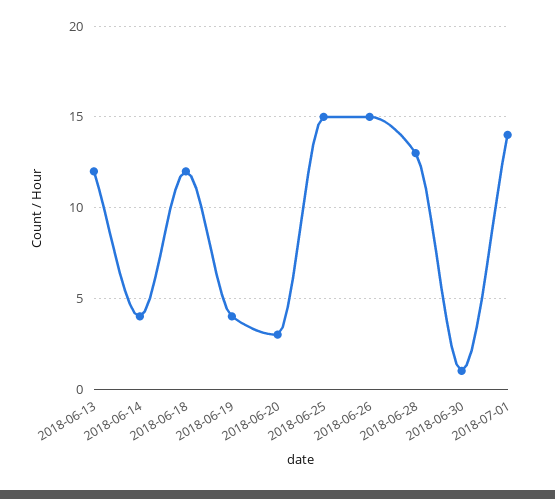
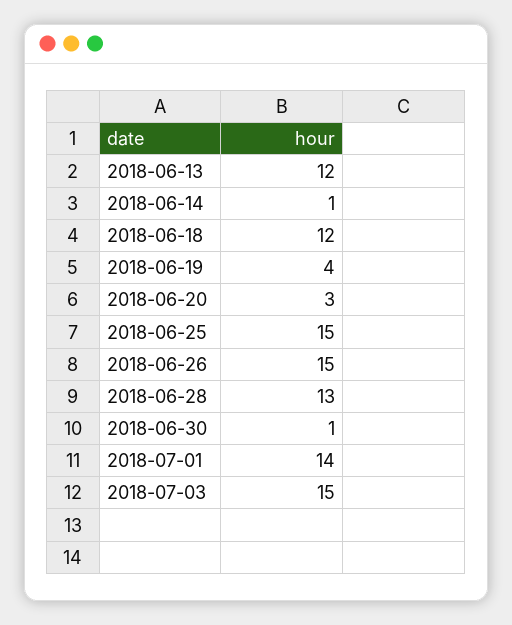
2018-06-14: 4 -> 1
2018-07-03: none -> 15

